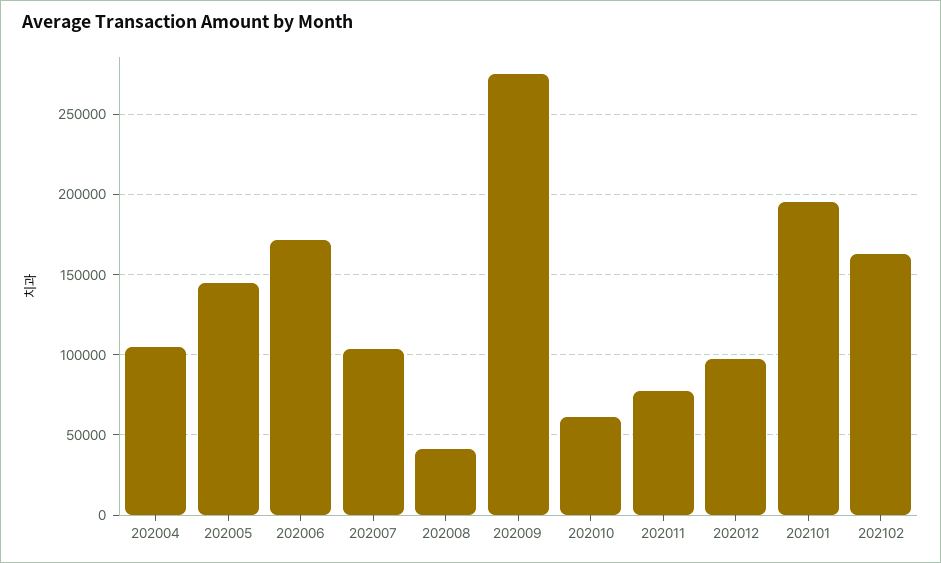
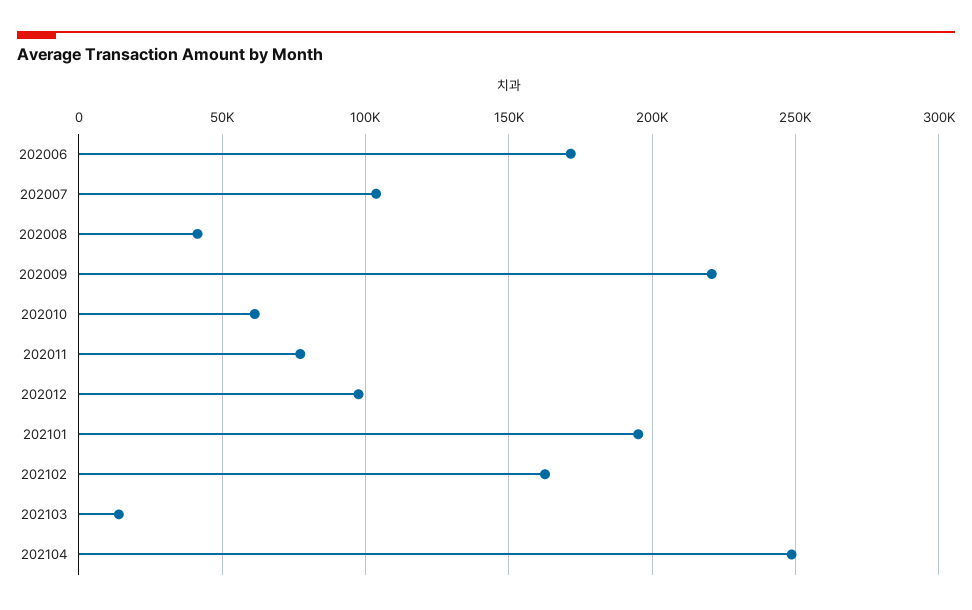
202004: 105000 -> none
202005: 145000 -> none
202009: 275000 -> 220000
202103: none -> 15000
202104: none -> 250000

